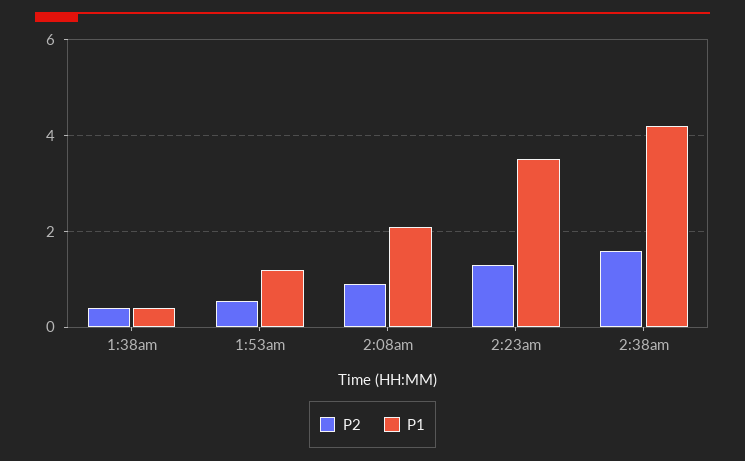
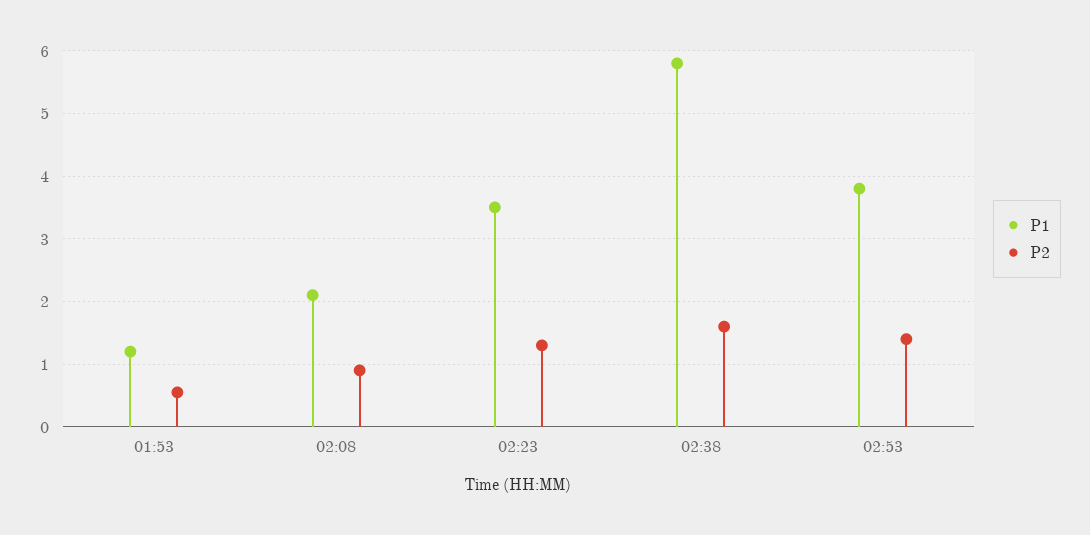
P2, 1:38am: 0.4 -> none
P1, 1:38am: 0.4 -> none
P1, 2:38am: 4.2 -> 5.8
P1, 02:53: none -> 3.8
P2, 02:53: none -> 1.4

